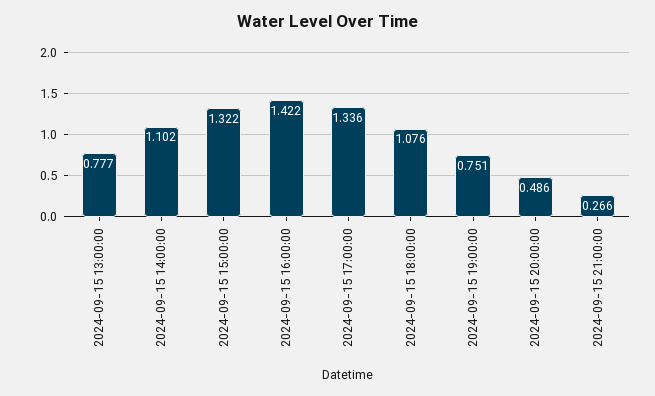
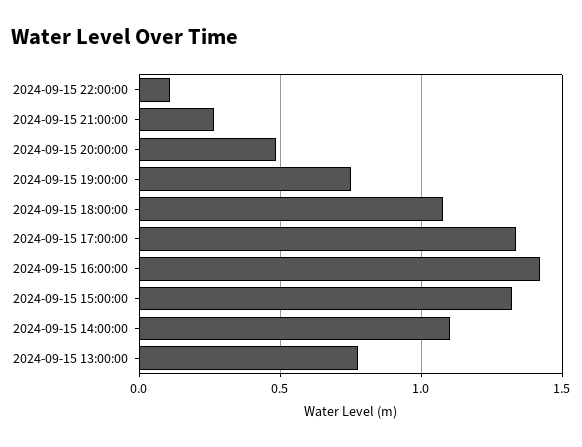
2024-09-15 22:00:00: none -> 0.1

